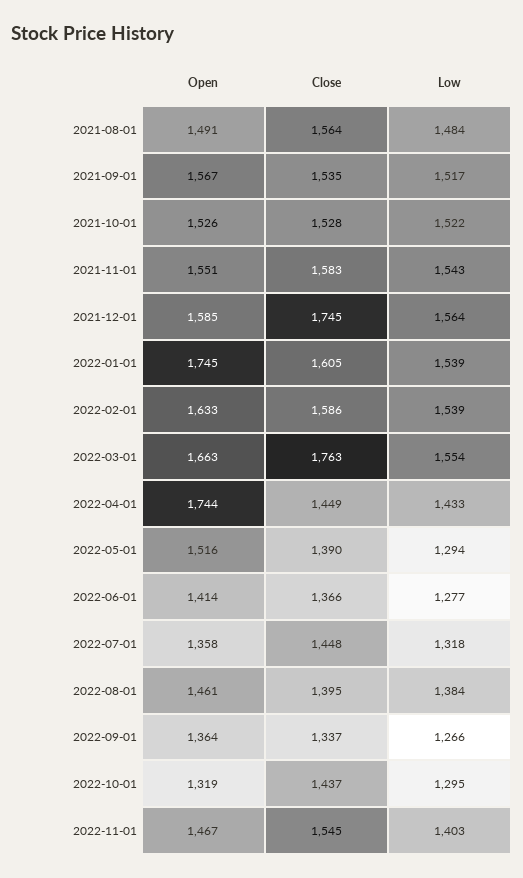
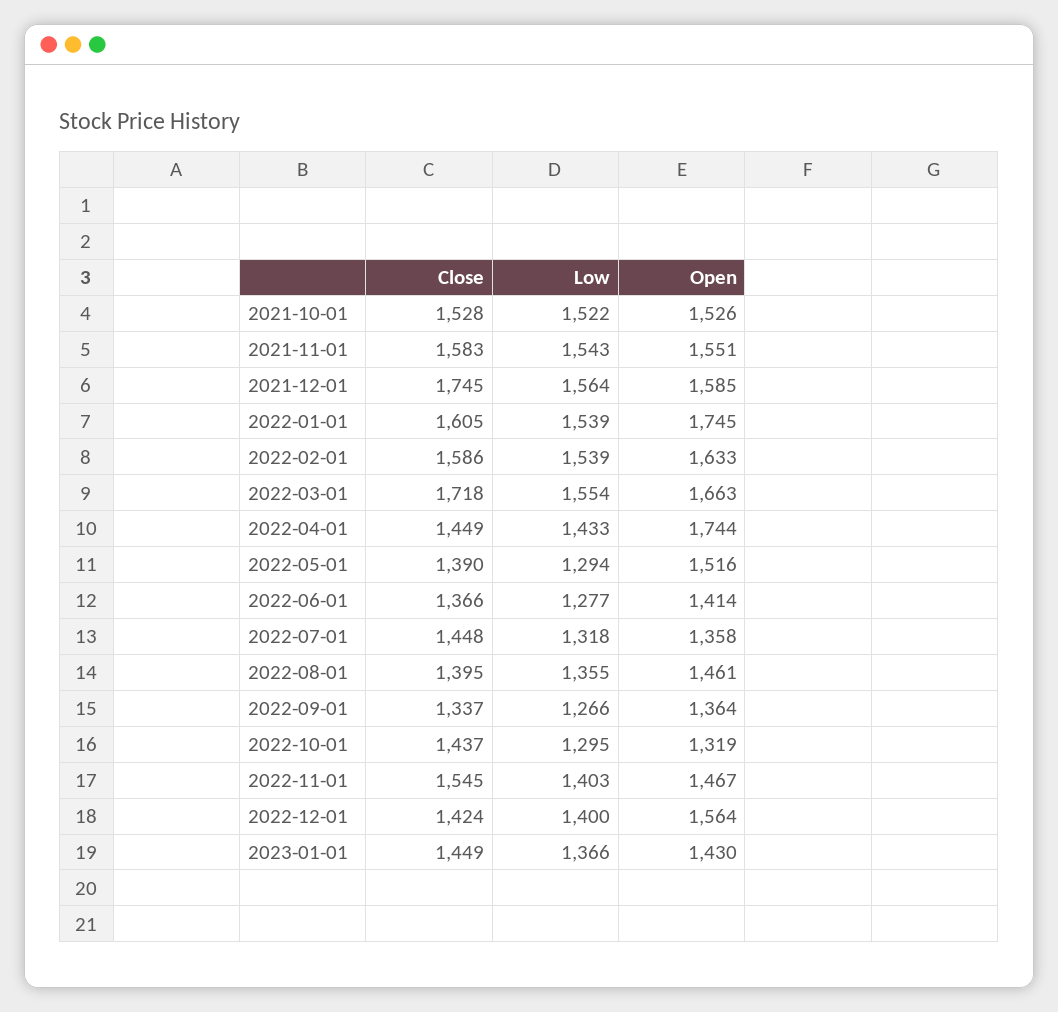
Open, 2021-08-01: 1491 -> none
Close, 2021-08-01: 1564 -> none
Low, 2021-08-01: 1484 -> none
Open, 2021-09-01: 1567 -> none
Close, 2021-09-01: 1535 -> none
Low, 2021-09-01: 1517 -> none
Close, 2022-03-01: 1763 -> 1718
Low, 2022-08-01: 1384 -> 1355
Close, 2022-12-01: none -> 1424
Low, 2022-12-01: none -> 1400
Open, 2022-12-01: none -> 1564
Close, 2023-01-01: none -> 1449
Low, 2023-01-01: none -> 1366
Open, 2023-01-01: none -> 1430

